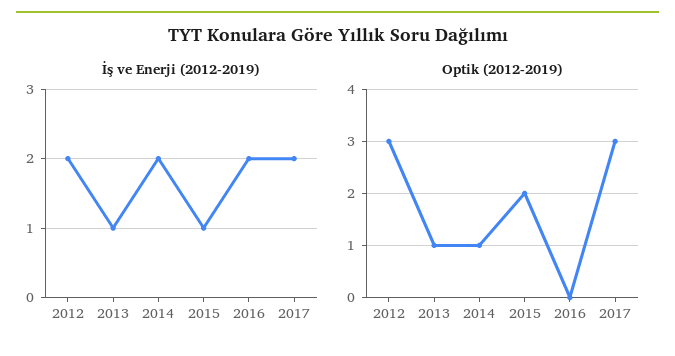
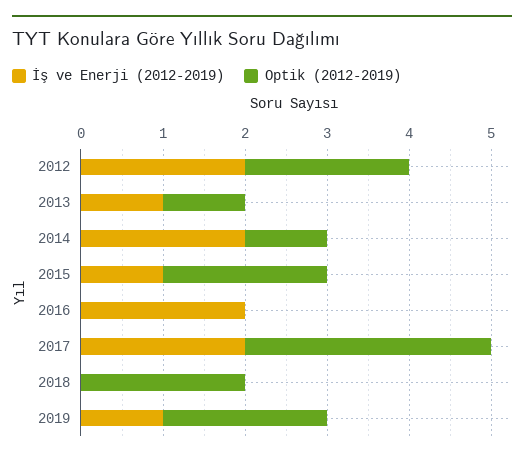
Optik (2012-2019), 2012: 3 -> 2
İş ve Enerji (2012-2019), 2018: none -> 0
Optik (2012-2019), 2018: none -> 2
İş ve Enerji (2012-2019), 2019: none -> 1
Optik (2012-2019), 2019: none -> 2

